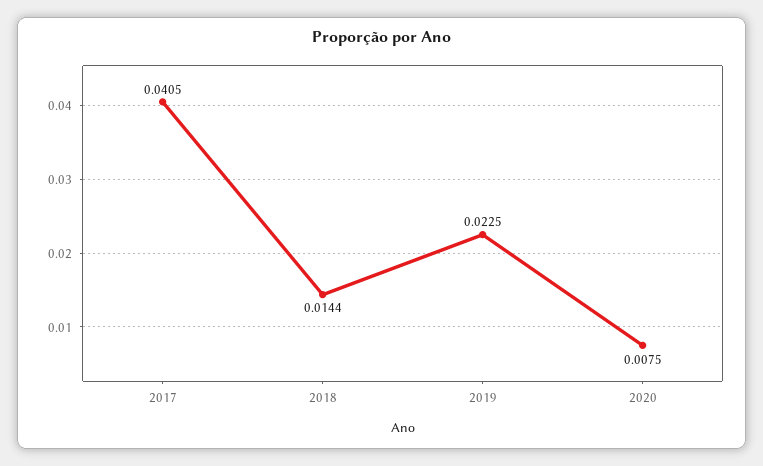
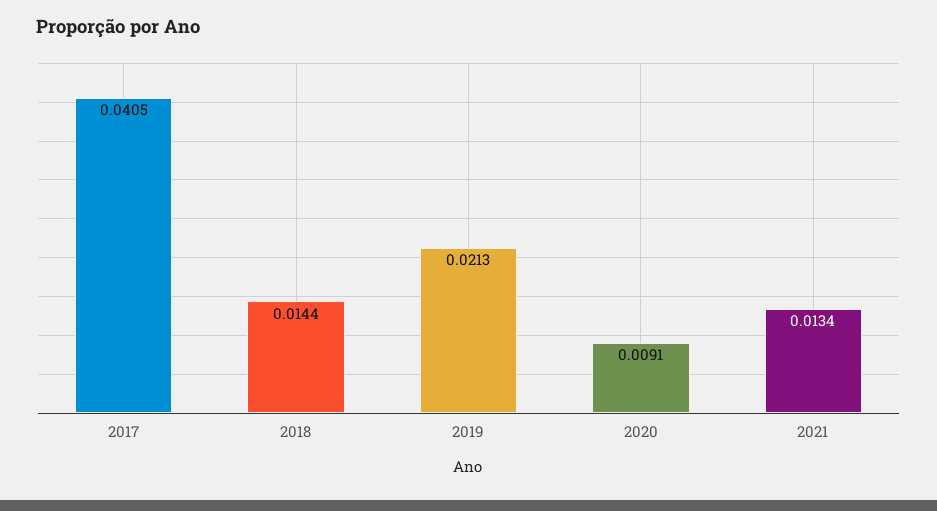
2019: 0.0225 -> 0.0213
2020: 0.0075 -> 0.0091
2021: none -> 0.0134

